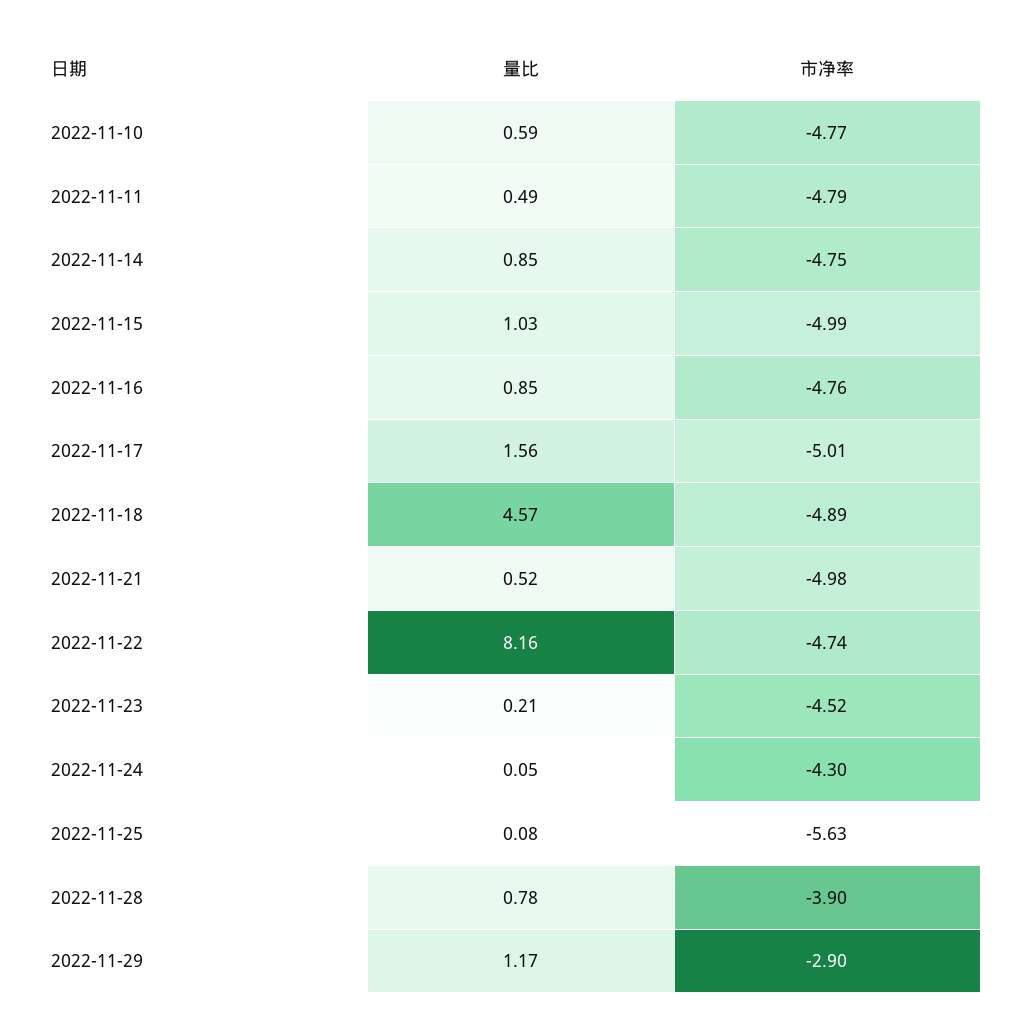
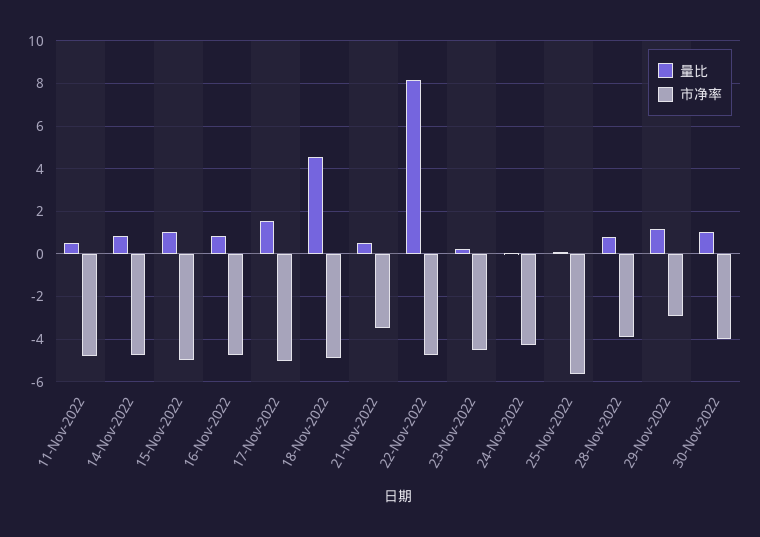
量比, 2022-11-10: 0.59 -> none
市净率, 2022-11-10: -4.77 -> none
市净率, 2022-11-21: -4.98 -> -3.5
量比, 30-Nov-2022: none -> 1
市净率, 30-Nov-2022: none -> -4

